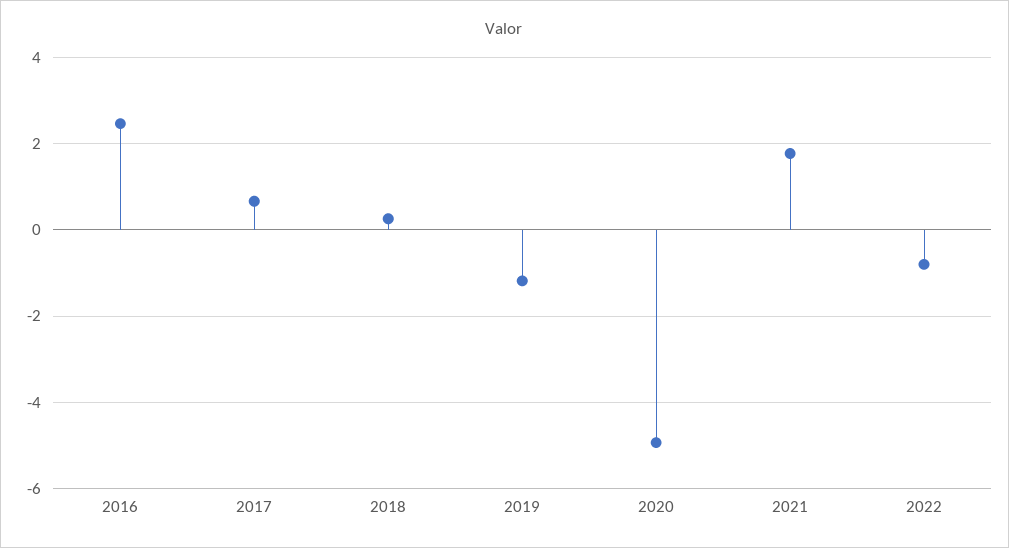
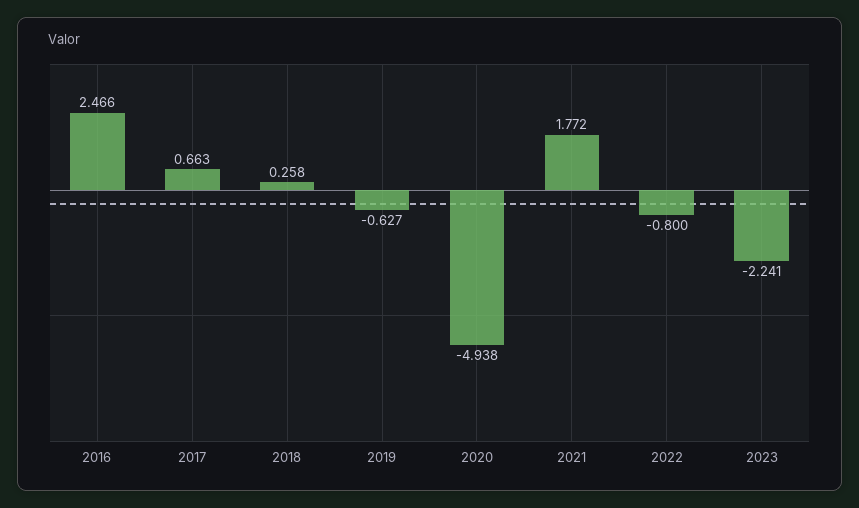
2019: -1.2 -> -0.627
2023: none -> -2.241

